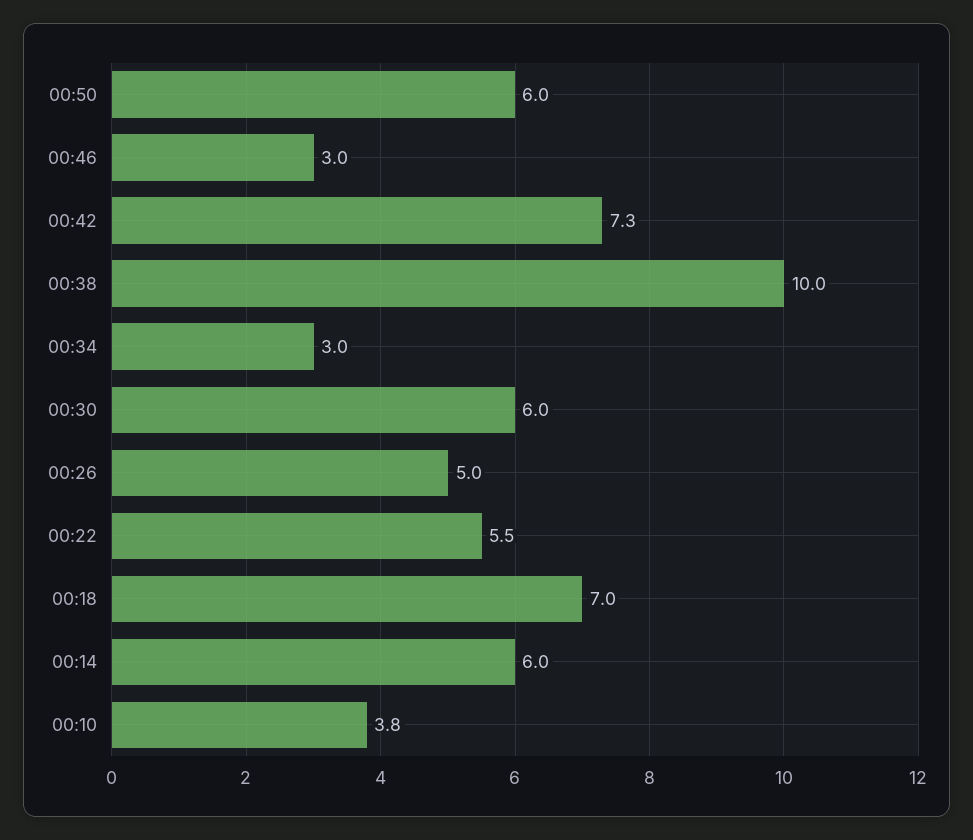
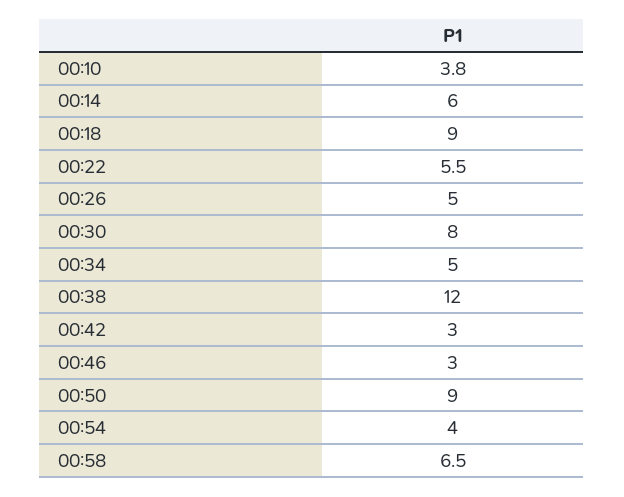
00:50: 6 -> 9
00:42: 7.3 -> 3
00:38: 10 -> 12
00:34: 3 -> 5
00:30: 6 -> 8
00:18: 7 -> 9
00:54: none -> 4
00:58: none -> 6.5

